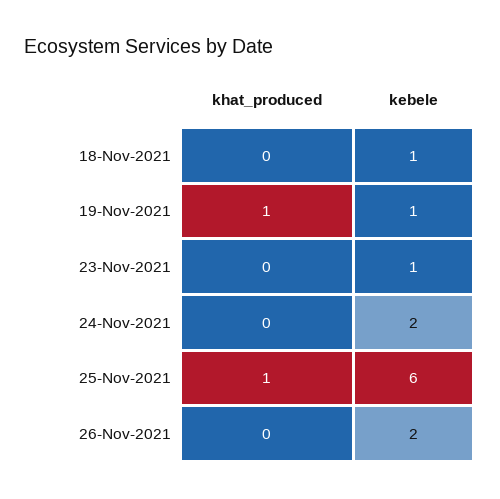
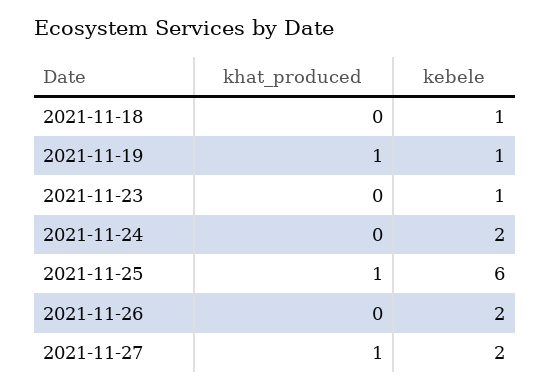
khat_produced, 2021-11-27: none -> 1
kebele, 2021-11-27: none -> 2

